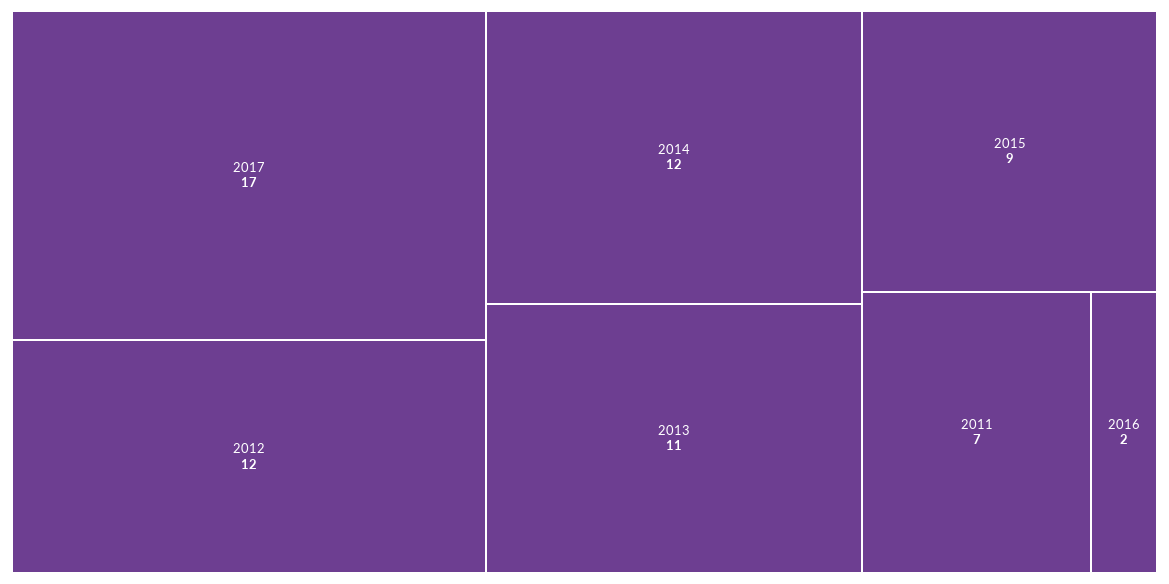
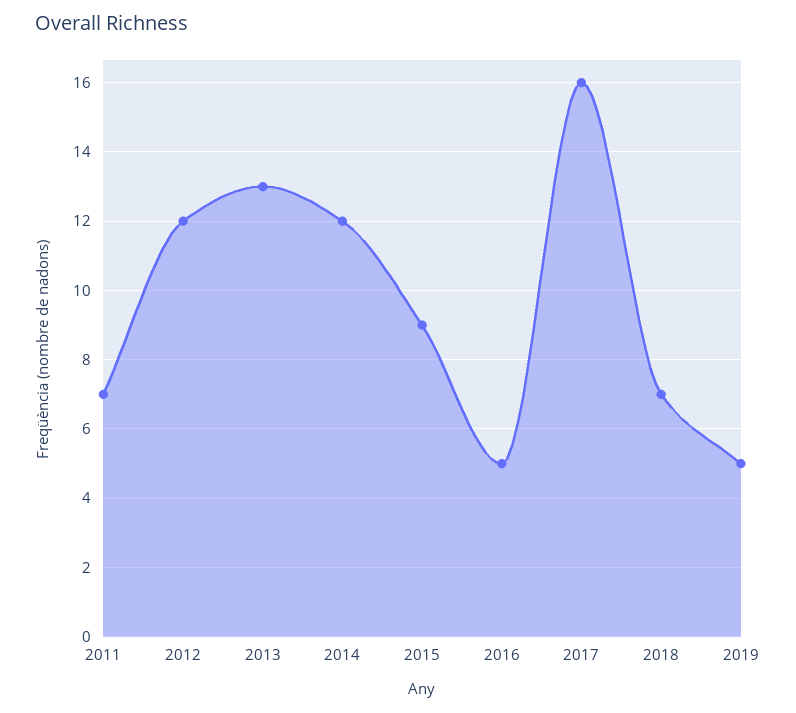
2017: 17 -> 16
2013: 11 -> 13
2016: 2 -> 5
2018: none -> 7
2019: none -> 5

